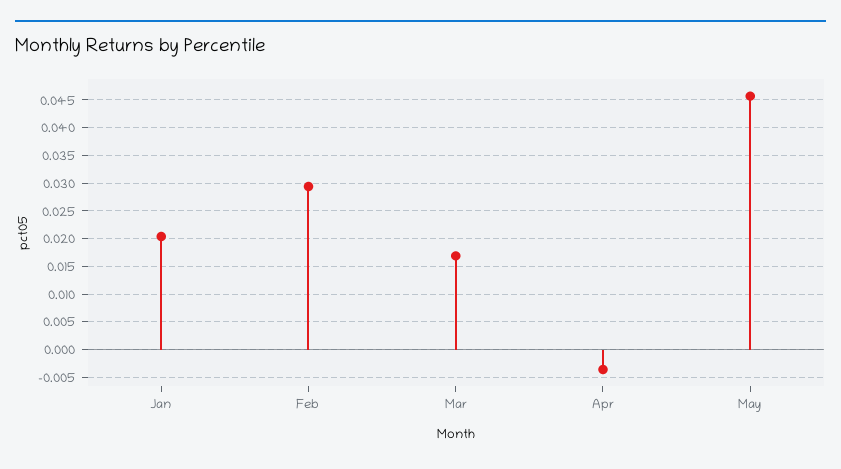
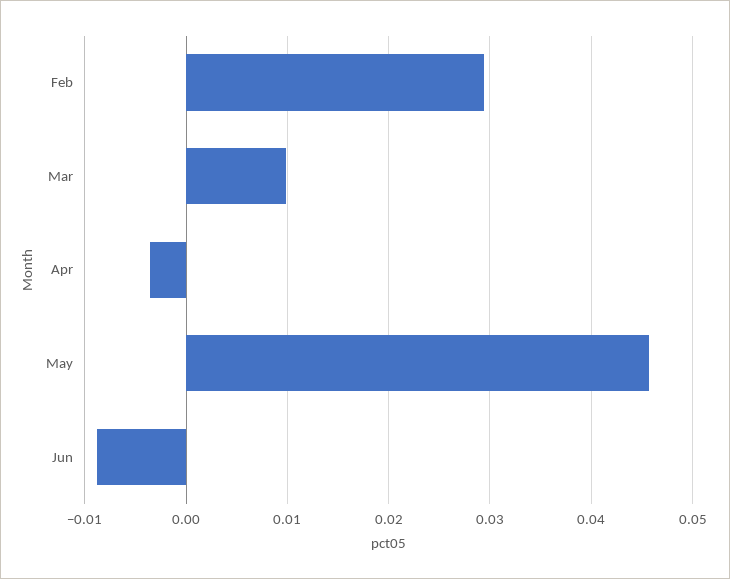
Jan: 0.02 -> none
Mar: 0.0175 -> 0.01
Jun: none -> -0.009

